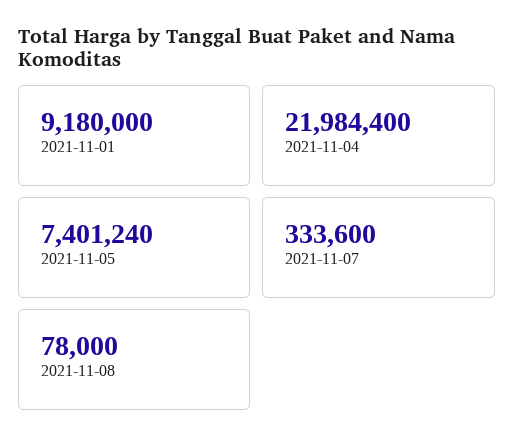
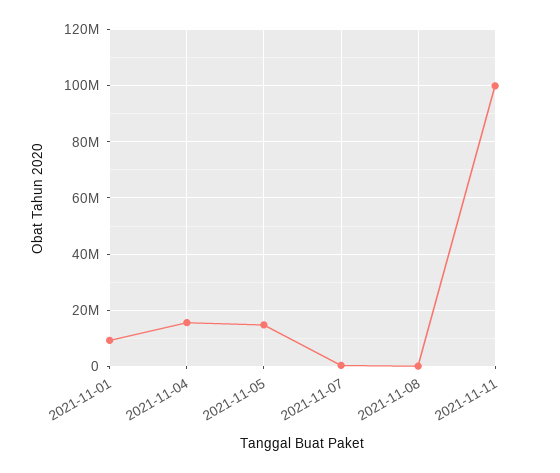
2021-11-04: 21984400 -> 15000000
2021-11-05: 7401240 -> 15000000
2021-11-11: none -> 100000000

